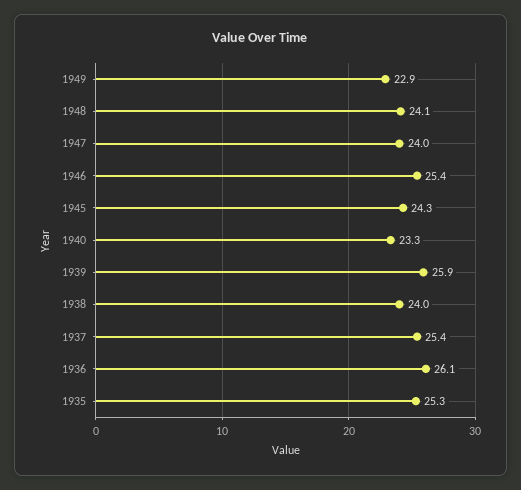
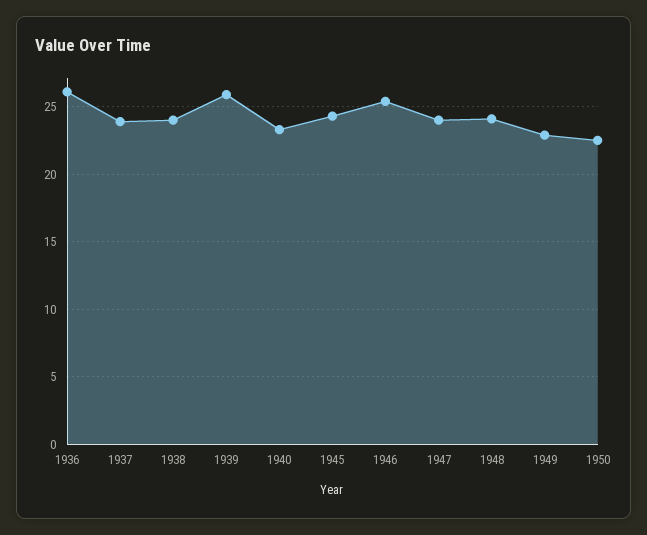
1937: 25.4 -> 24
1935: 25.3 -> none
1950: none -> 22.5

